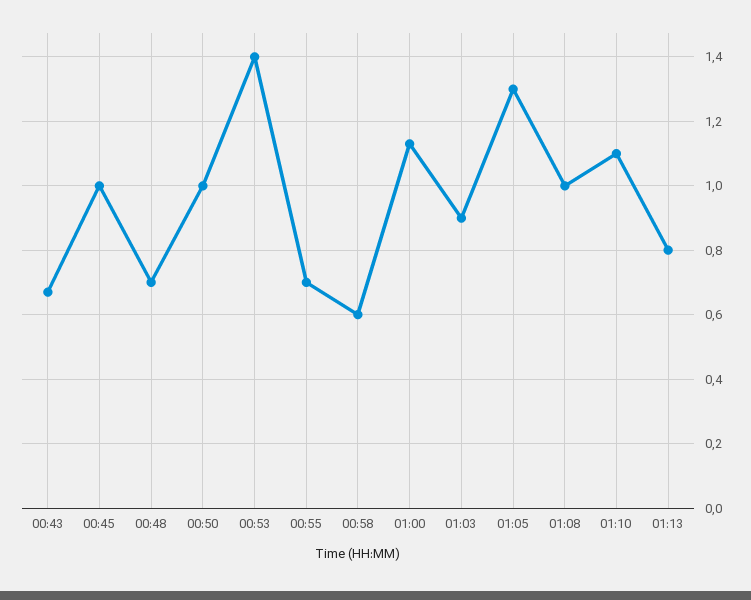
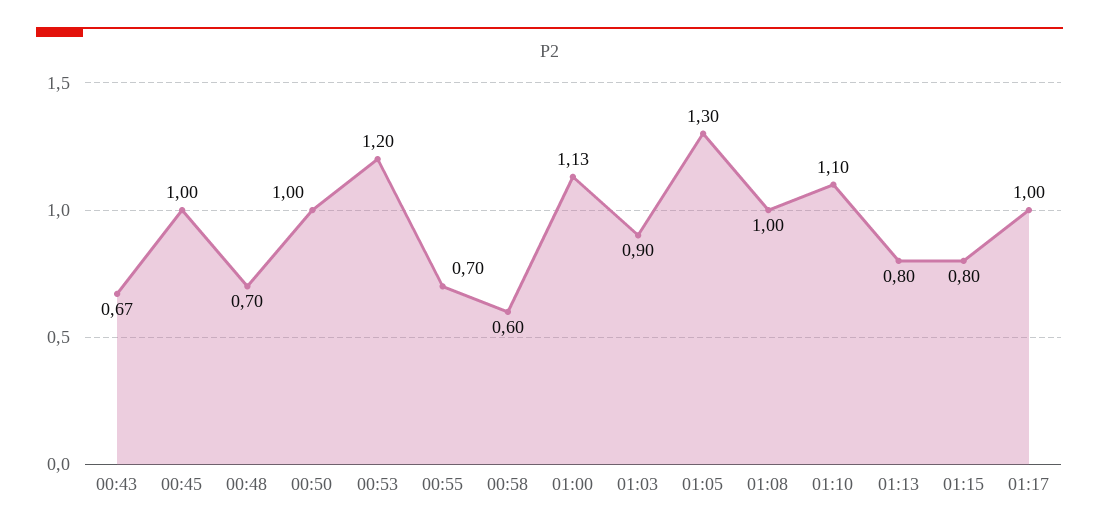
00:53: 1.4 -> 1.2
01:15: none -> 0.8
01:17: none -> 1

